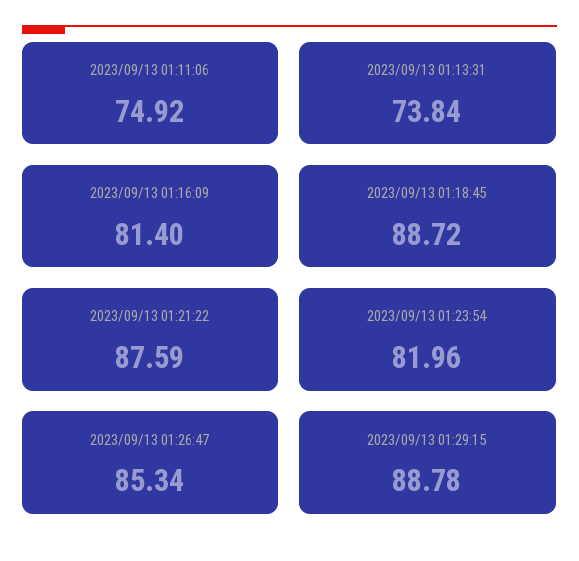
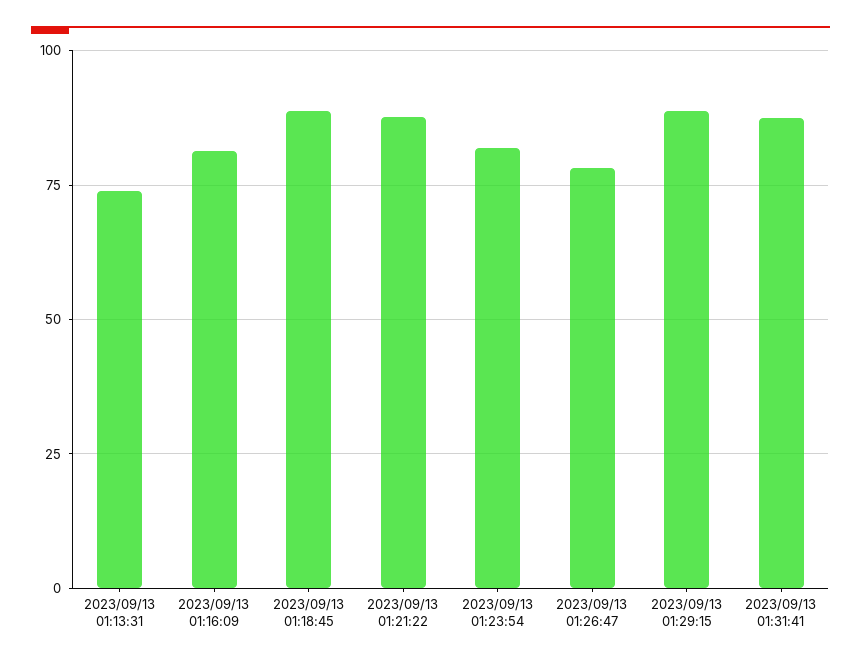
2023/09/13 01:11:06: 74.92 -> none
2023/09/13 01:26:47: 85.34 -> 77.5
2023/09/13 01:31:41: none -> 87.5

